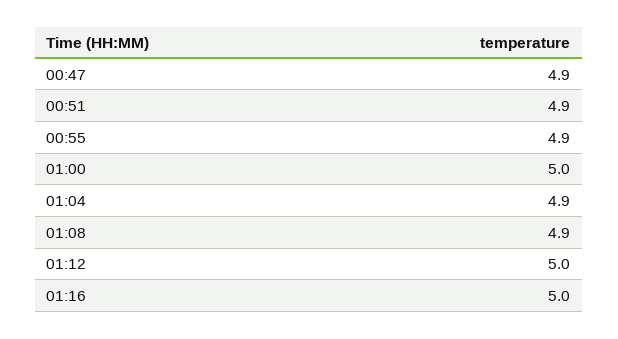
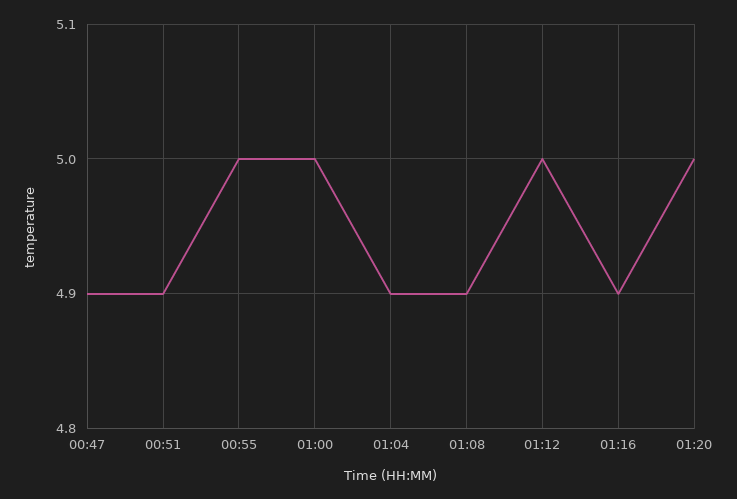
00:55: 4.9 -> 5
01:16: 5 -> 4.9
01:20: none -> 5

